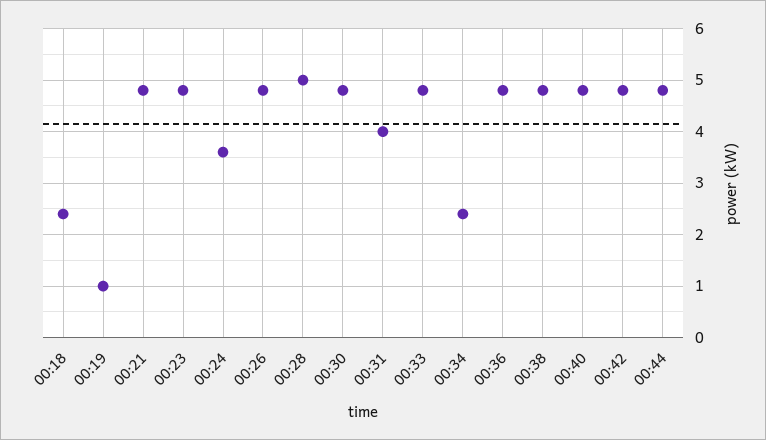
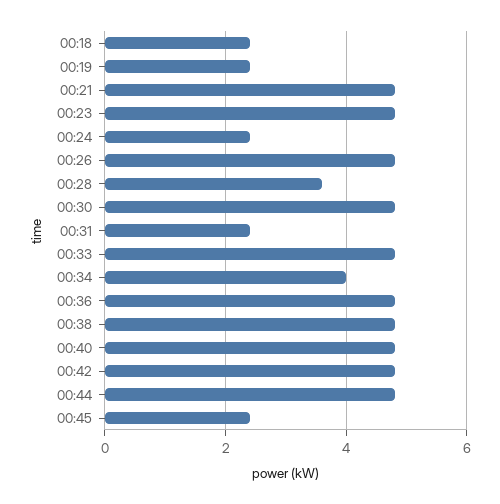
00:19: 1 -> 2.5
00:24: 3.5 -> 2.5
00:28: 5 -> 3.5
00:31: 4 -> 2.5
00:34: 2.5 -> 4
00:45: none -> 2.5

